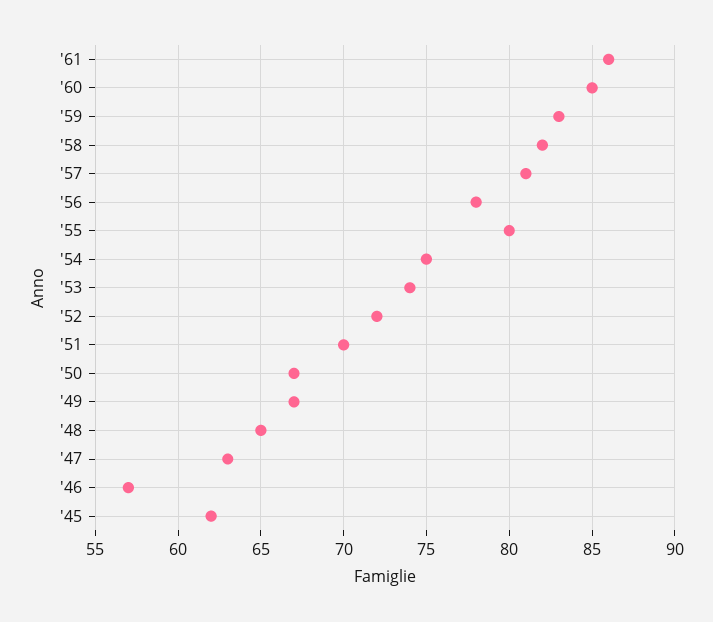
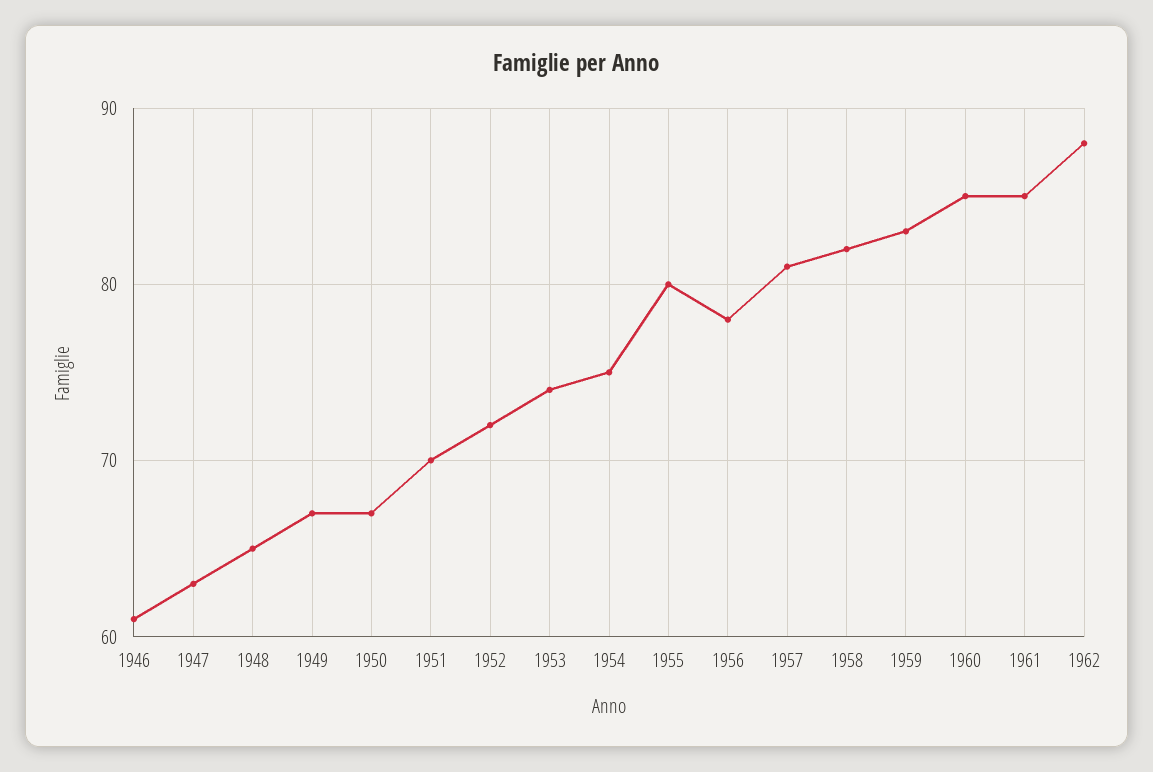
'61: 86 -> 85
'46: 57 -> 61
'45: 62 -> none
1962: none -> 88

